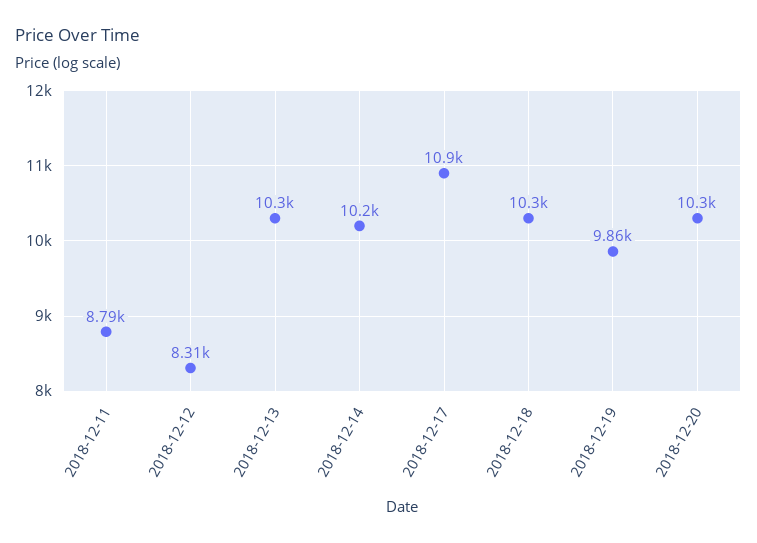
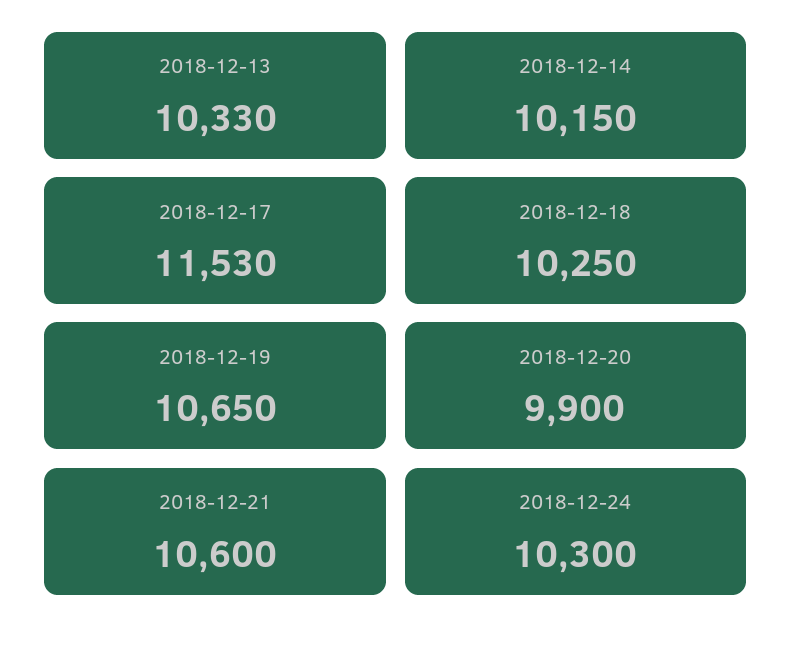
2018-12-11: 8790 -> none
2018-12-12: 8310 -> none
2018-12-17: 10900 -> 11530
2018-12-19: 9860 -> 10650
2018-12-20: 10300 -> 9900
2018-12-21: none -> 10600
2018-12-24: none -> 10300

